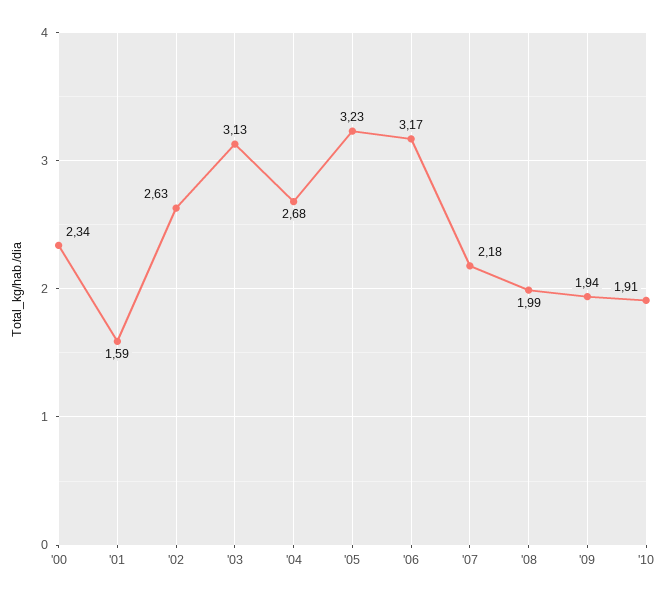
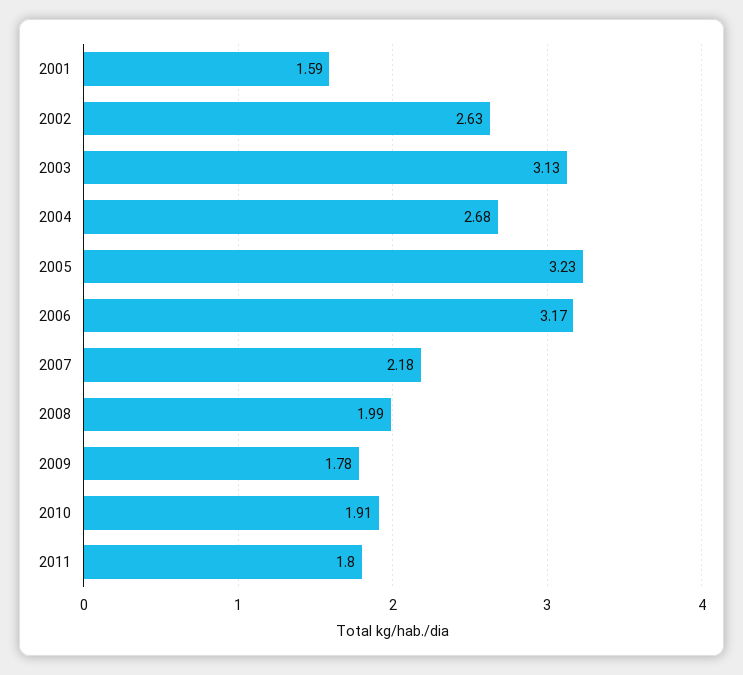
'00: 2.34 -> none
'09: 1.94 -> 1.78
2011: none -> 1.8

